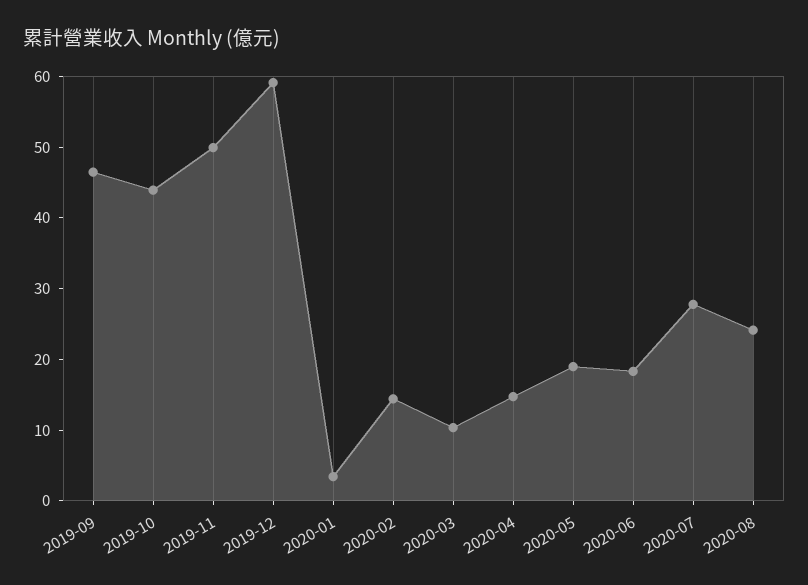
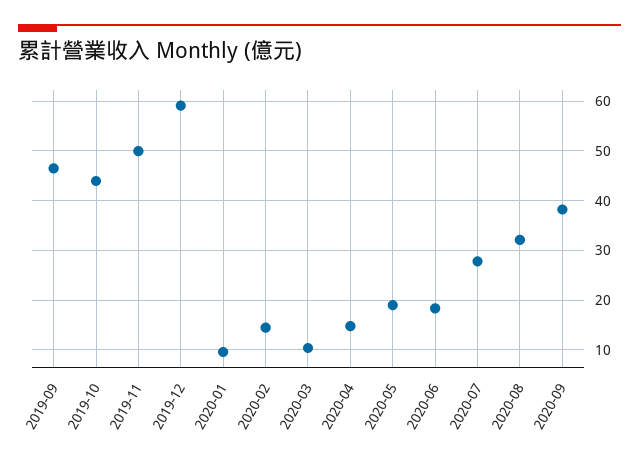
2020-01: 4 -> 10
2020-08: 24 -> 32
2020-09: none -> 38

